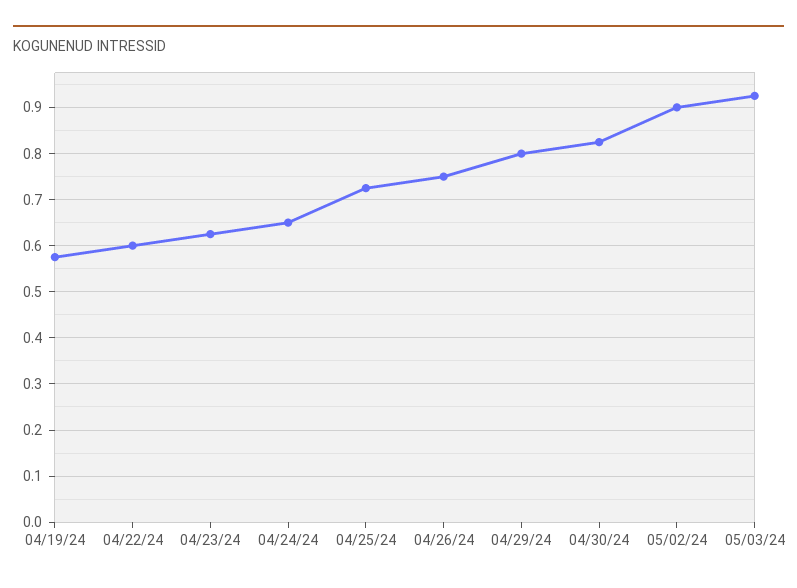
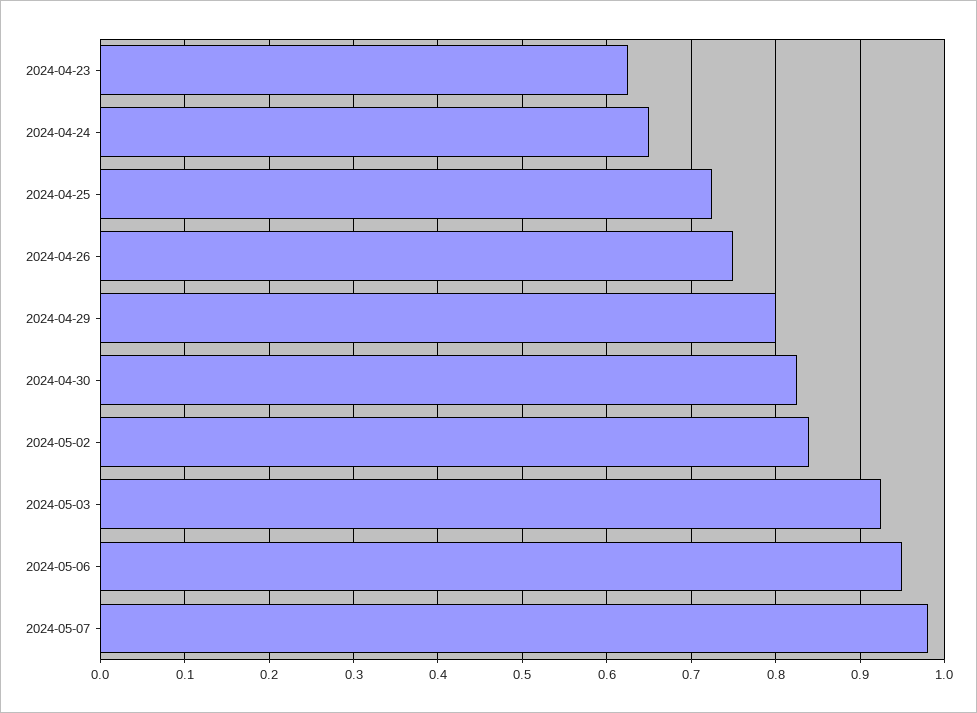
04/19/24: 0.58 -> none
04/22/24: 0.6 -> none
05/02/24: 0.9 -> 0.84
2024-05-06: none -> 0.95
2024-05-07: none -> 0.98

